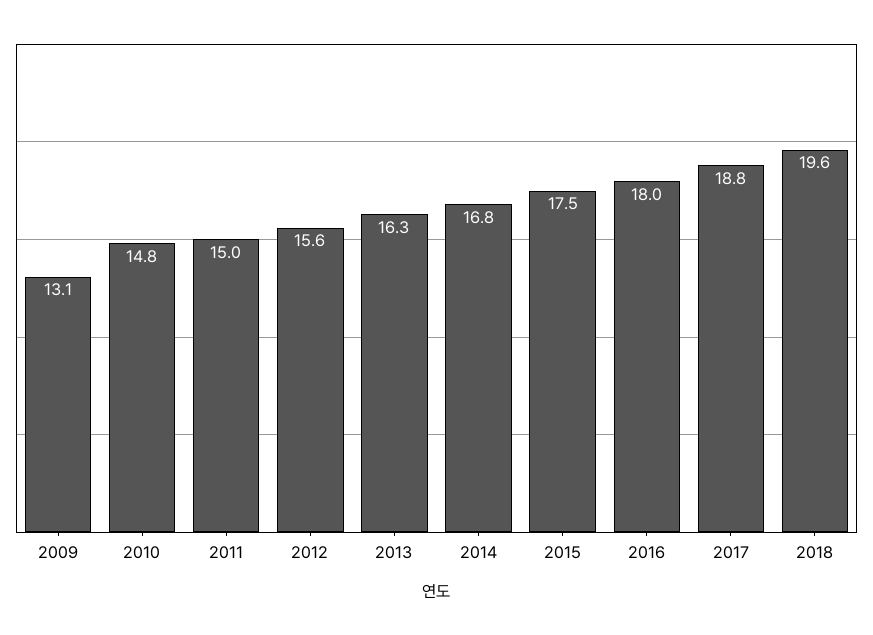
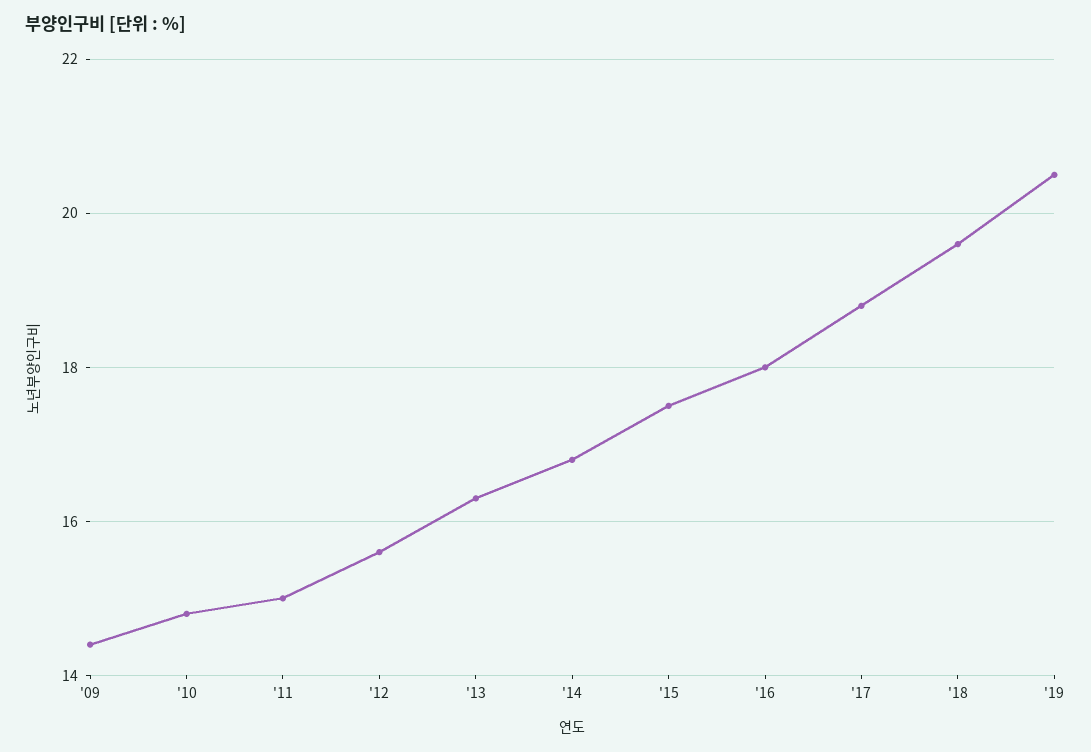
2009: 13.1 -> 14.5
'19: none -> 20.5

